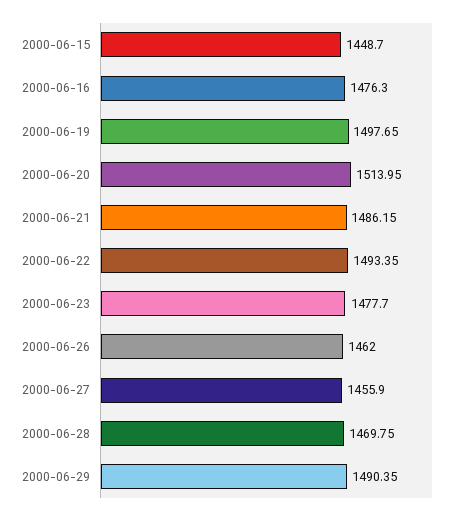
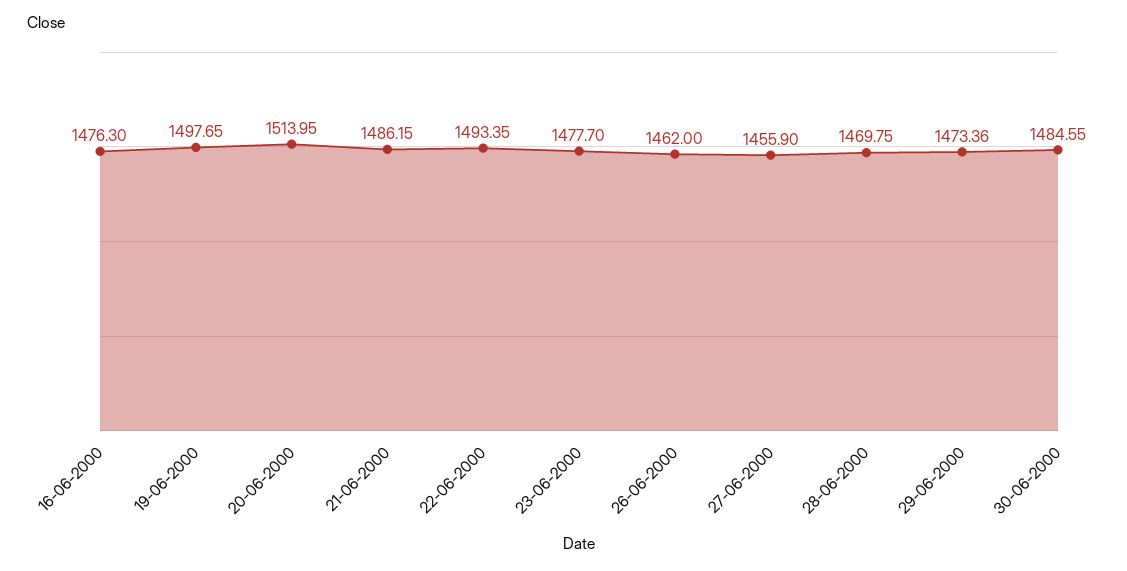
2000-06-15: 1448.7 -> none
2000-06-29: 1490.35 -> 1473.36
30-06-2000: none -> 1484.55

